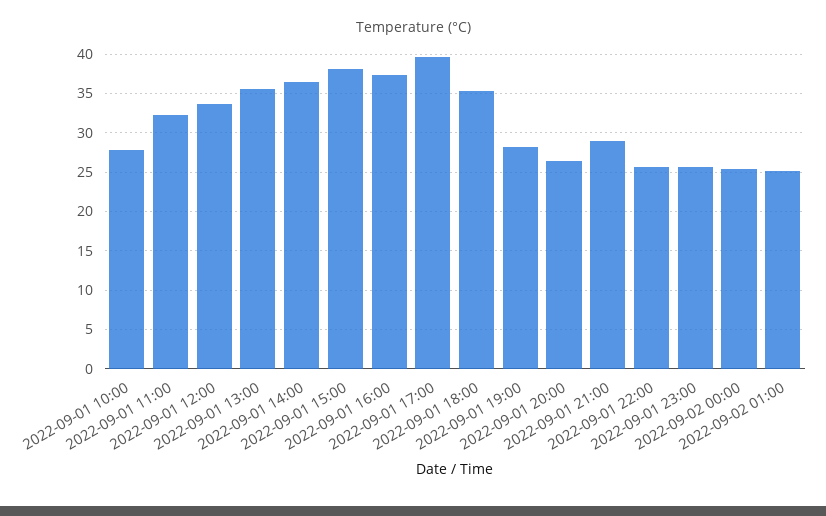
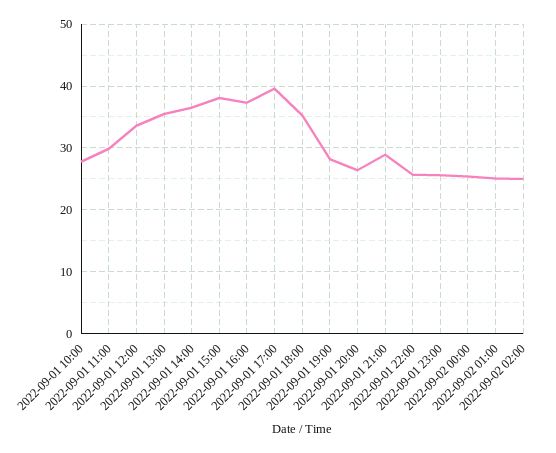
2022-09-01 11:00: 32 -> 30
2022-09-02 02:00: none -> 25

